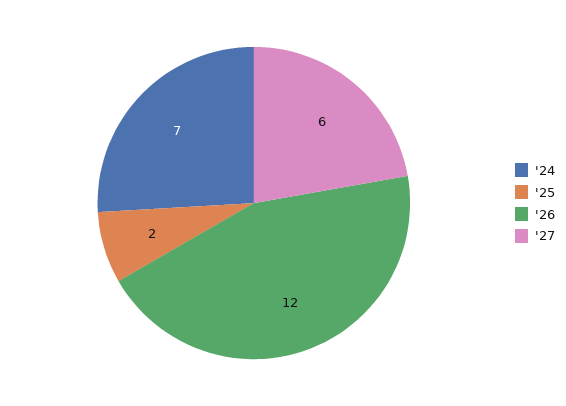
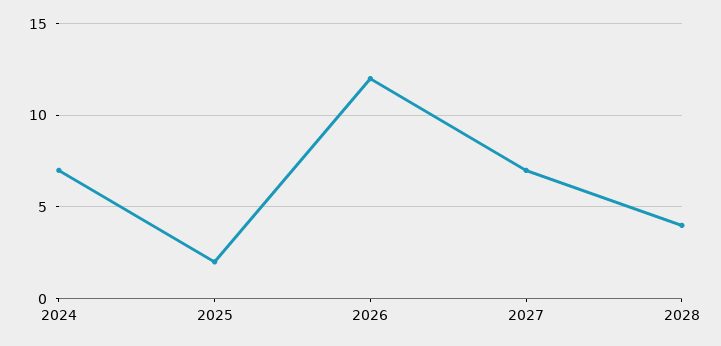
'27: 6 -> 7
2028: none -> 4

